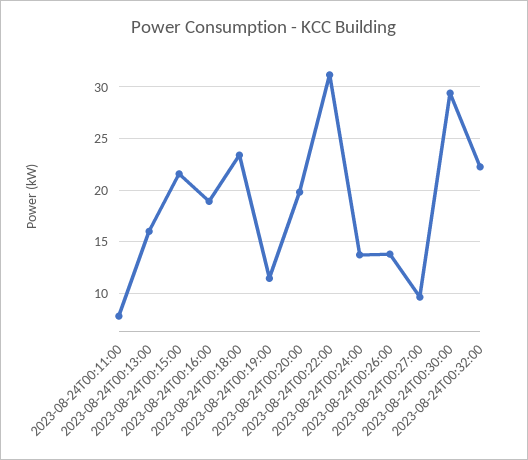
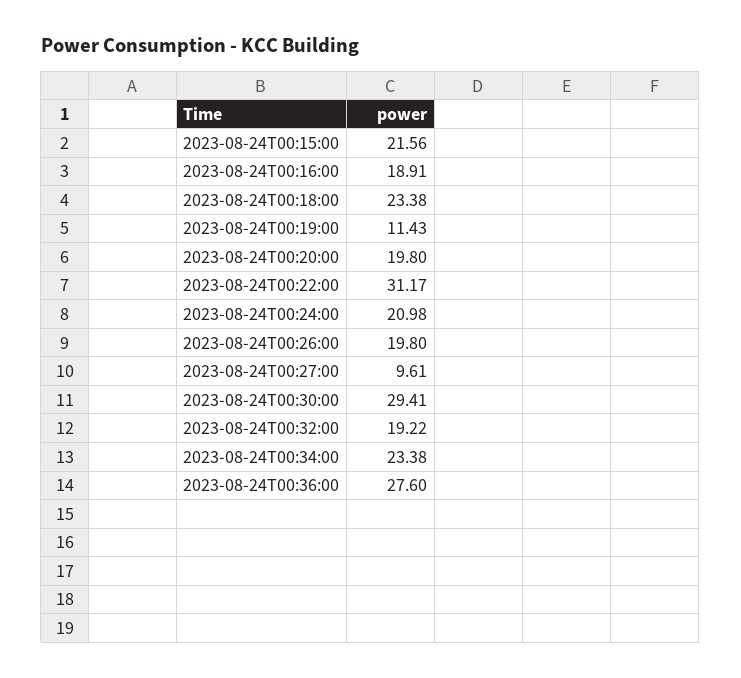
2023-08-24T00:11:00: 8 -> none
2023-08-24T00:13:00: 16 -> none
2023-08-24T00:24:00: 14 -> 20.98
2023-08-24T00:26:00: 14 -> 19.8
2023-08-24T00:32:00: 22 -> 19.22
2023-08-24T00:34:00: none -> 23.38
2023-08-24T00:36:00: none -> 27.6

